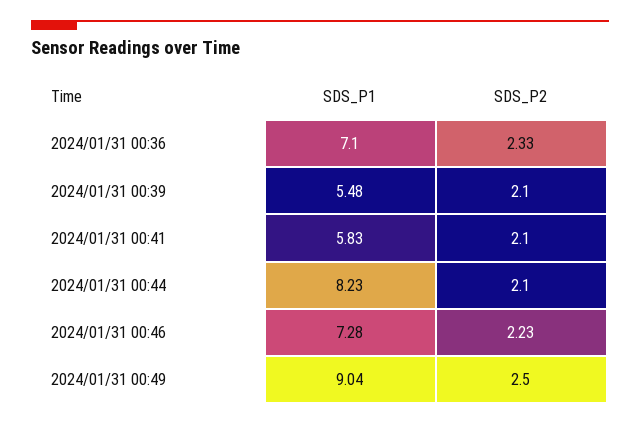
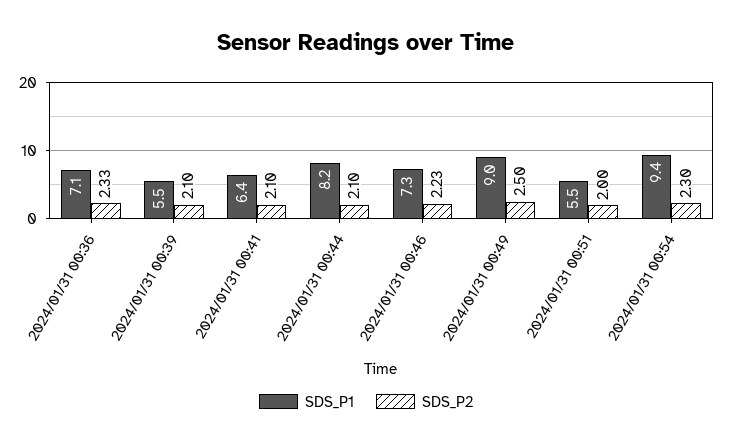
SDS_P1, 2024/01/31 00:41: 5.83 -> 6.4
SDS_P1, 2024/01/31 00:51: none -> 5.5
SDS_P2, 2024/01/31 00:51: none -> 2
SDS_P1, 2024/01/31 00:54: none -> 9.4
SDS_P2, 2024/01/31 00:54: none -> 2.3

